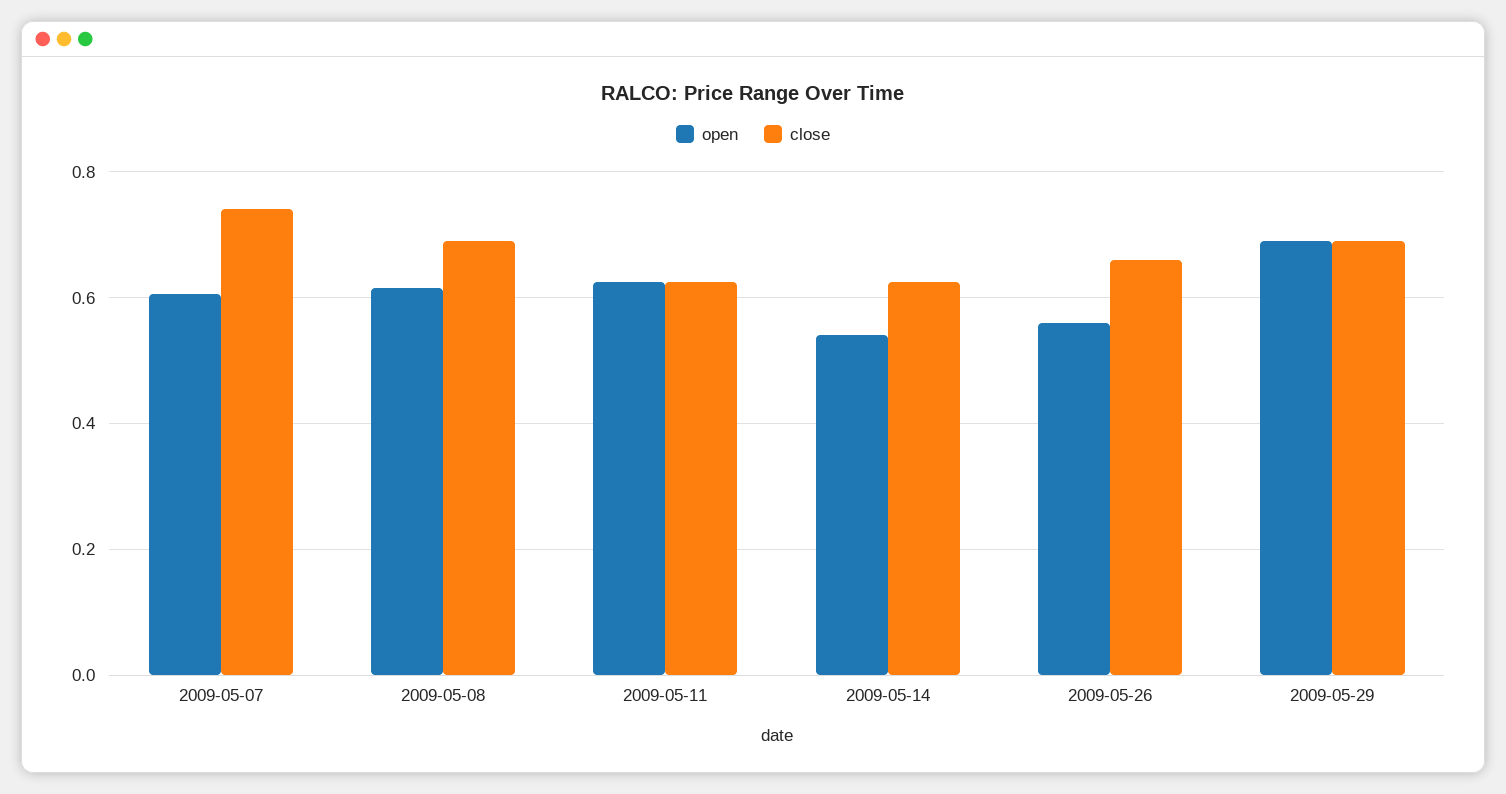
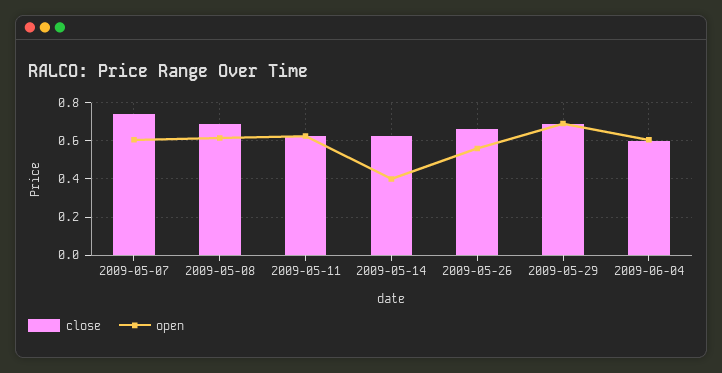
open, 2009-05-14: 0.54 -> 0.4
close, 2009-06-04: none -> 0.6
open, 2009-06-04: none -> 0.6

